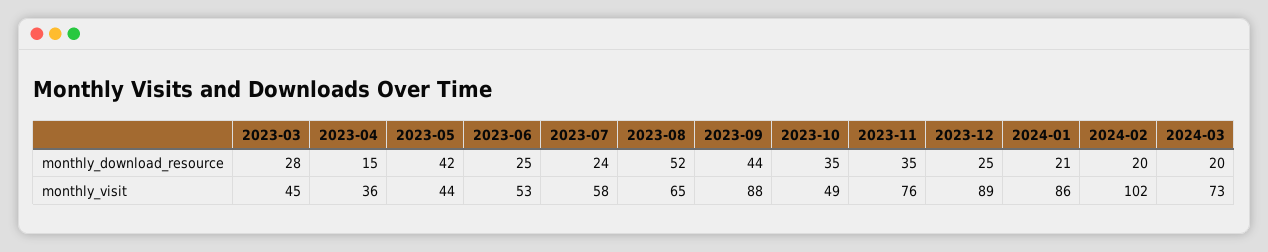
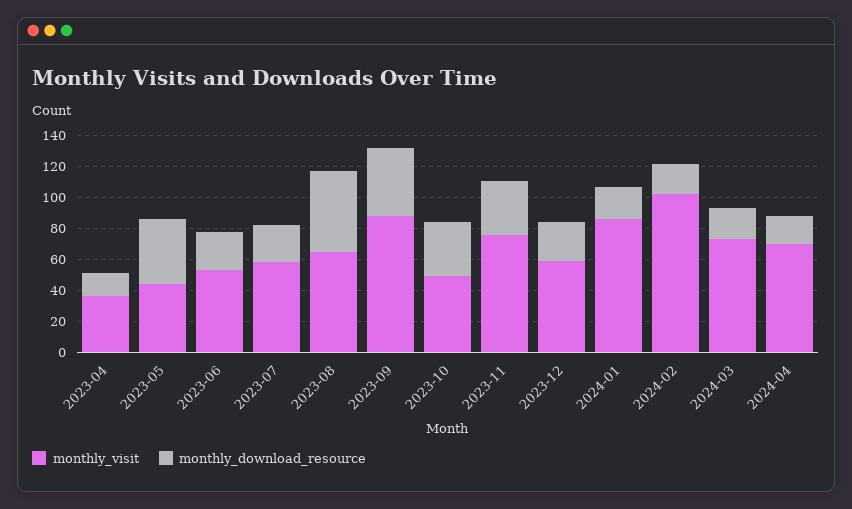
monthly_download_resource, 2023-03: 28 -> none
monthly_visit, 2023-03: 45 -> none
monthly_visit, 2023-12: 89 -> 60
monthly_visit, 2024-04: none -> 70
monthly_download_resource, 2024-04: none -> 20

